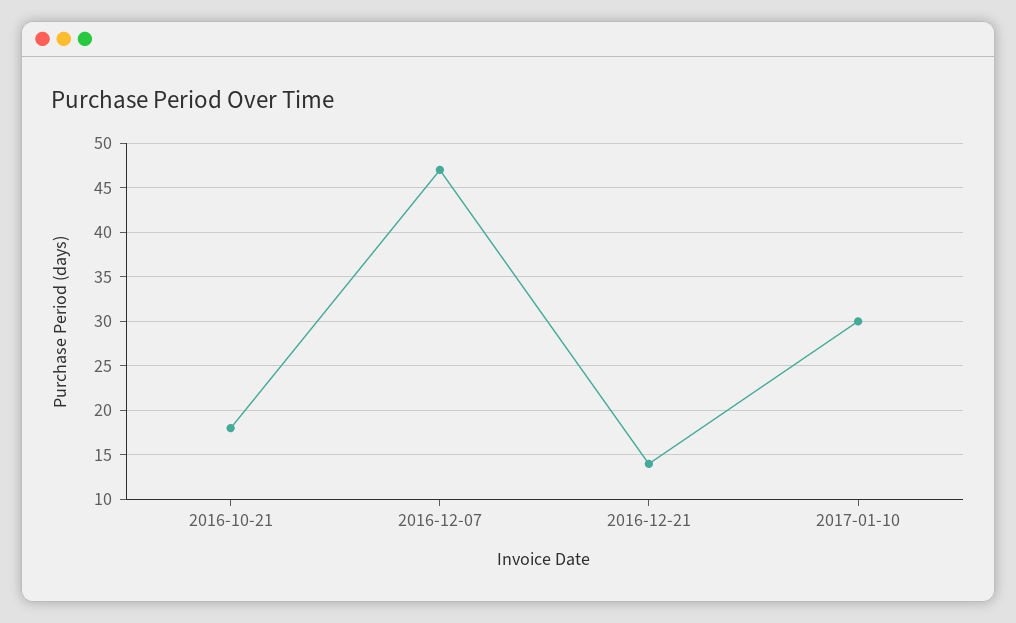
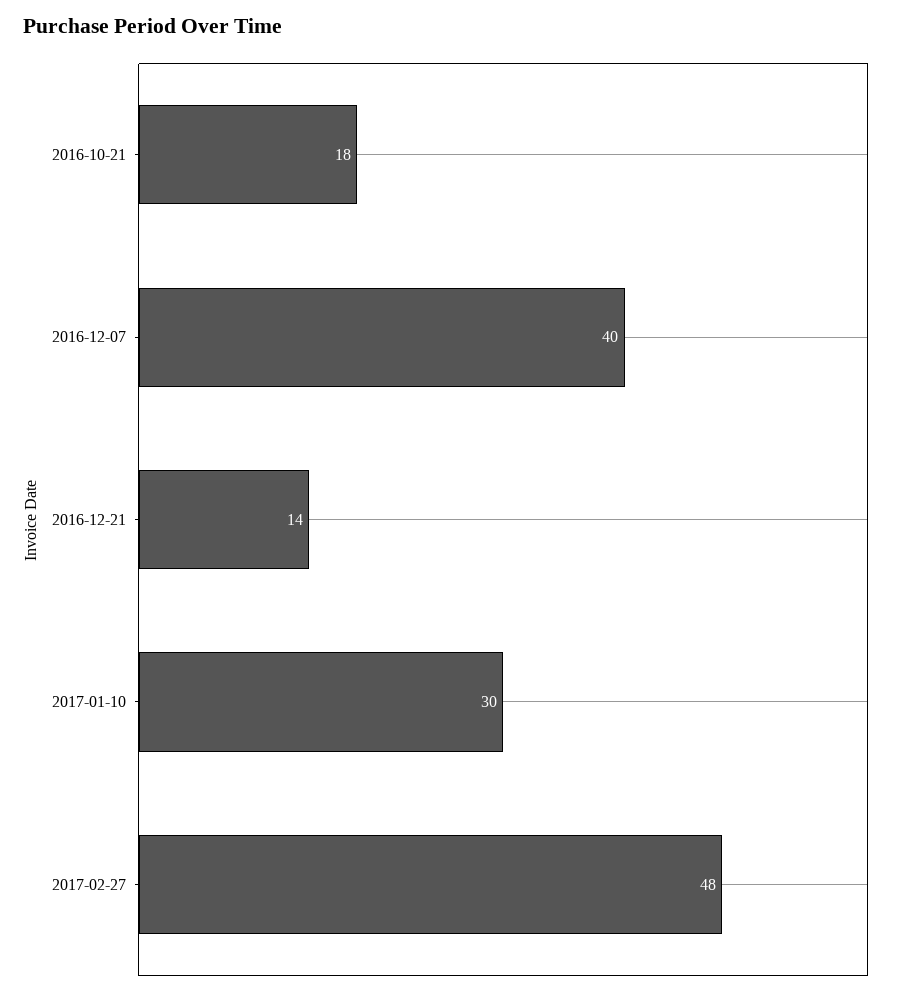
2016-12-07: 47 -> 40
2017-02-27: none -> 48

